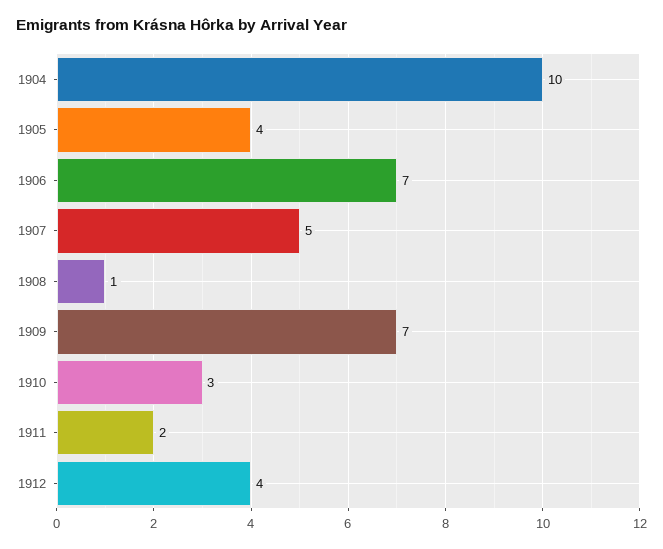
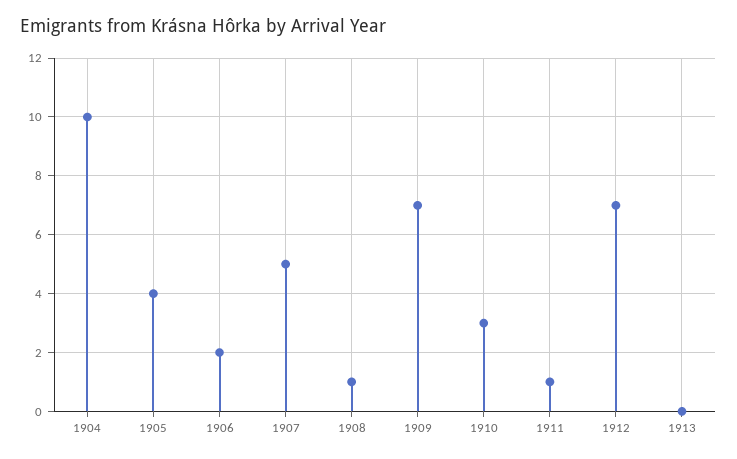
1906: 7 -> 2
1911: 2 -> 1
1912: 4 -> 7
1913: none -> 0

